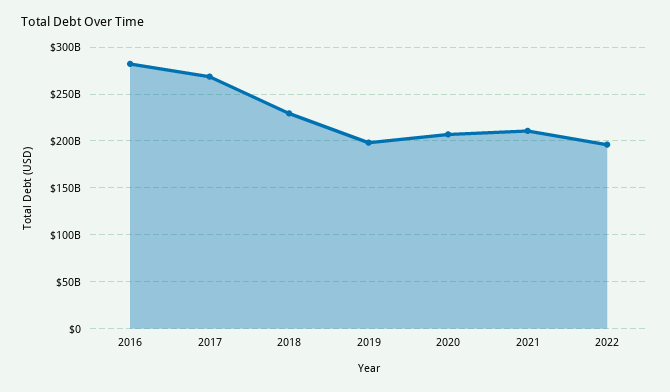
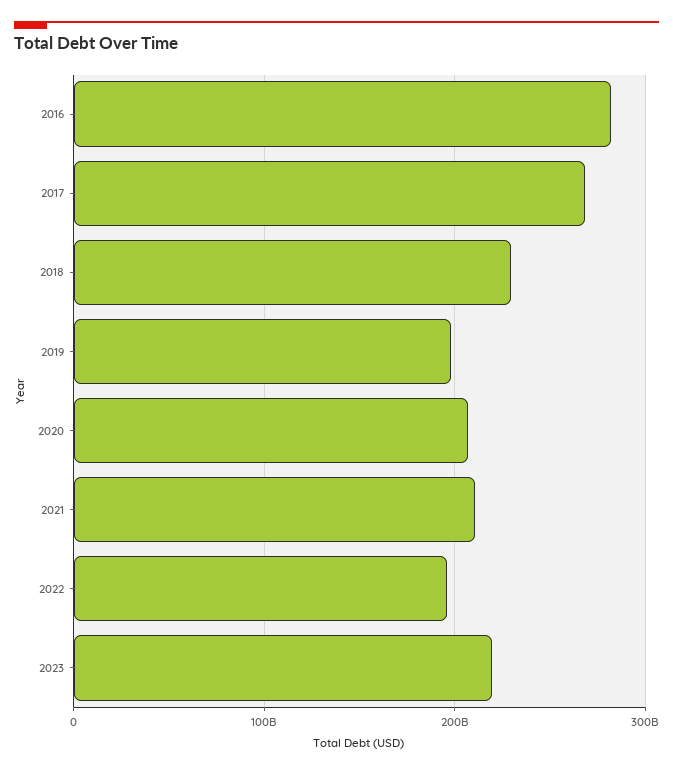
2023: none -> 220000000000

